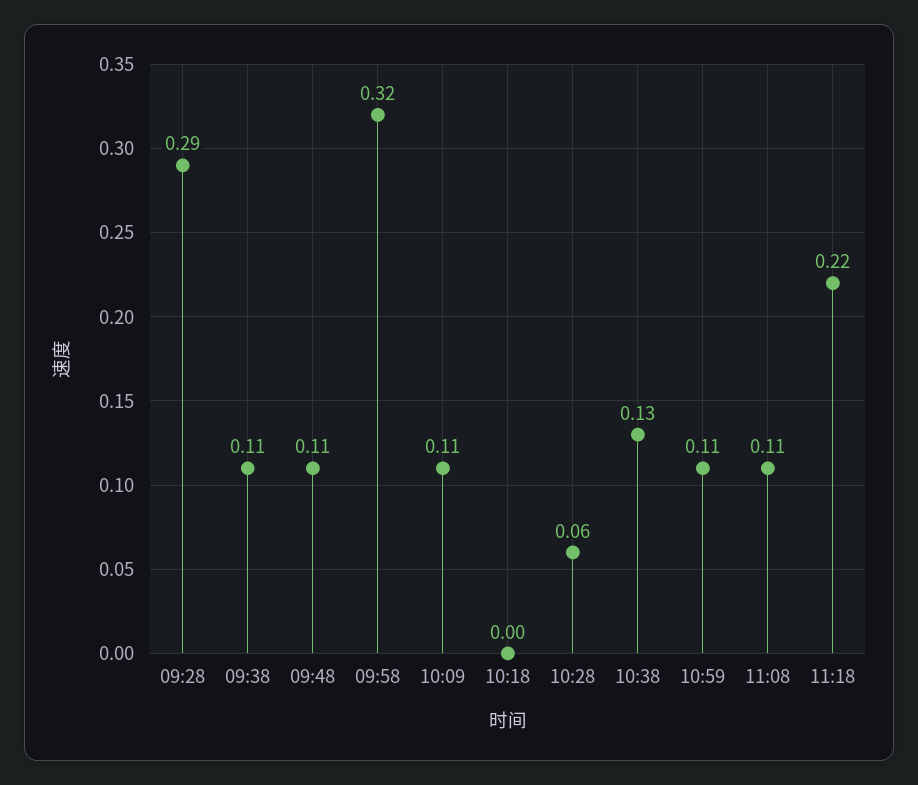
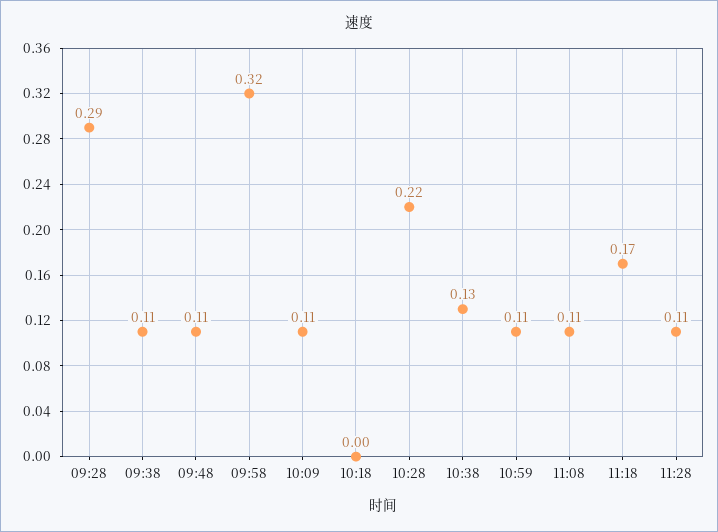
10:28: 0.06 -> 0.22
11:18: 0.22 -> 0.17
11:28: none -> 0.11

